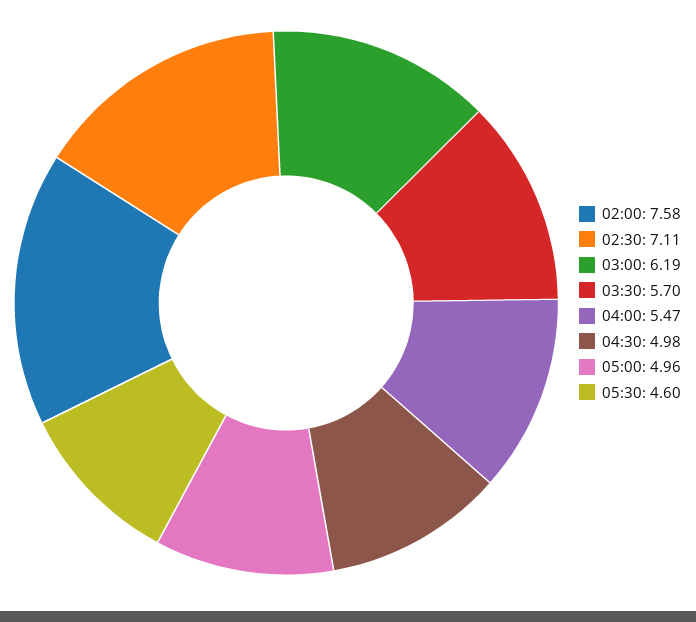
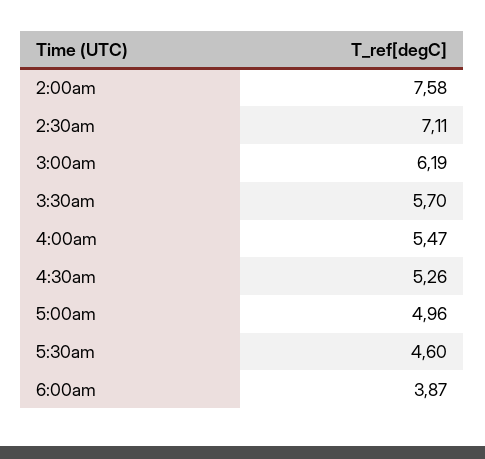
04:30: 4.98 -> 5.26
6:00am: none -> 3.87

